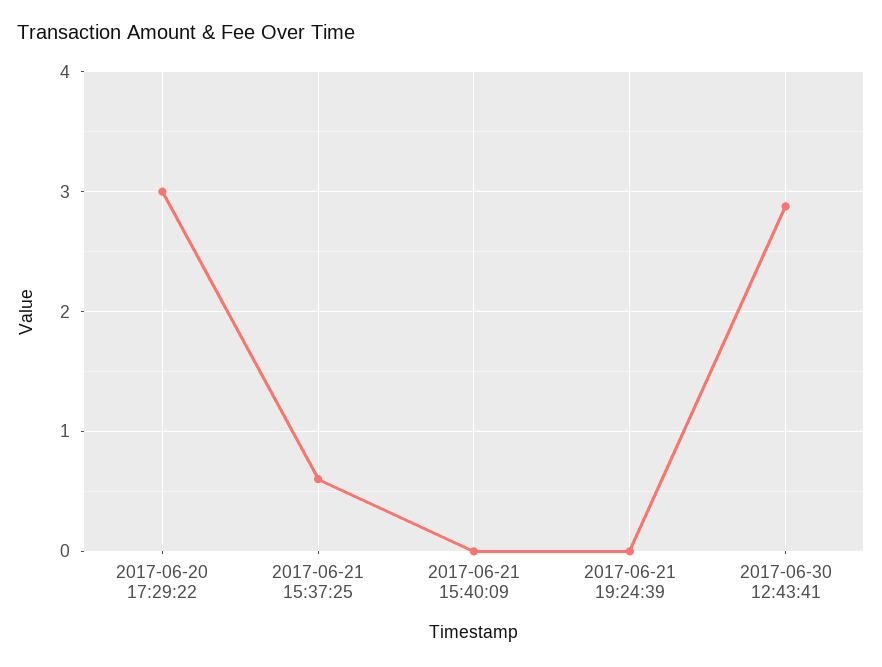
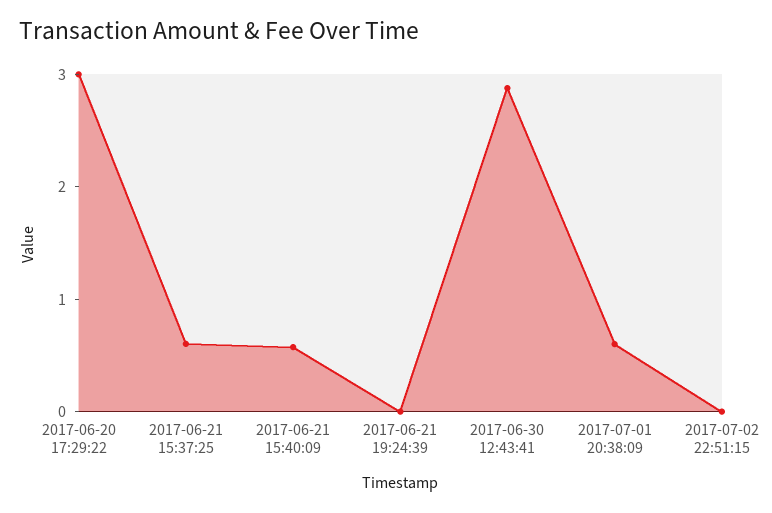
2017-06-21 15:40:09: 0 -> 0.6
2017-07-01 20:38:09: none -> 0.6
2017-07-02 22:51:15: none -> 0

